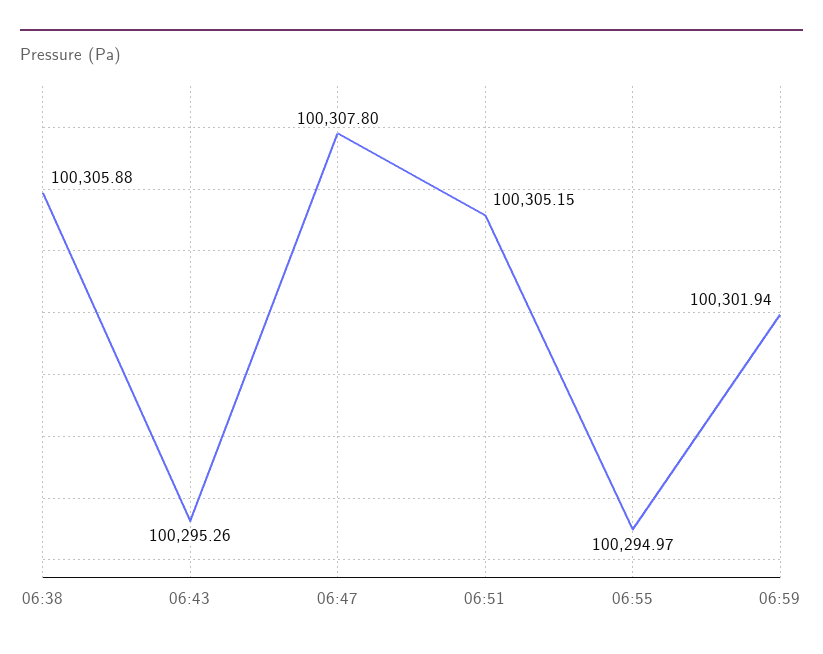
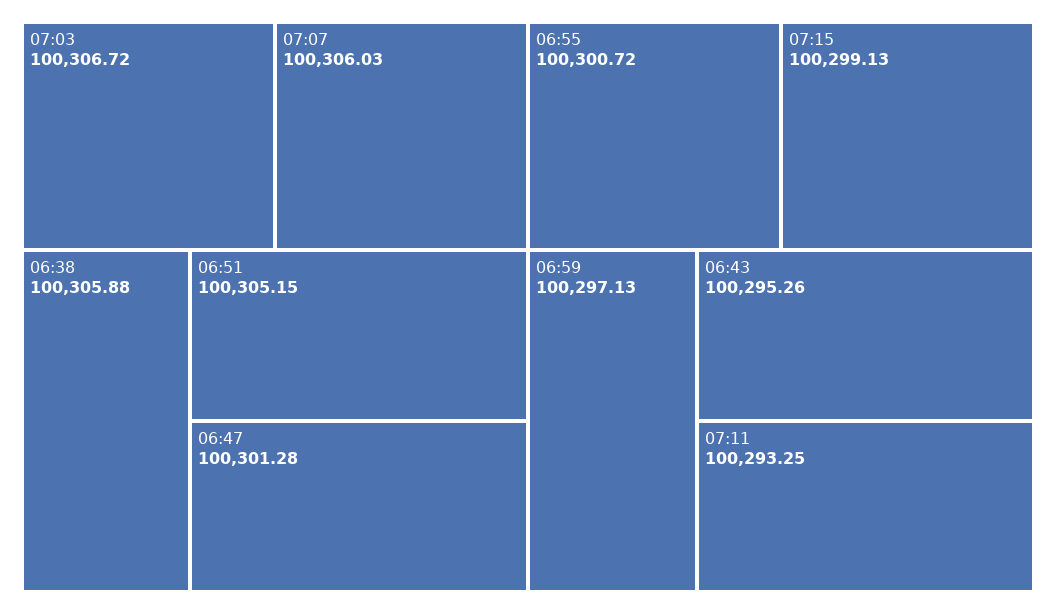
06:47: 100307.8 -> 100301.28
06:55: 100294.97 -> 100300.72
06:59: 100301.94 -> 100297.13
07:03: none -> 100306.72
07:07: none -> 100306.03
07:15: none -> 100299.13
07:11: none -> 100293.25

